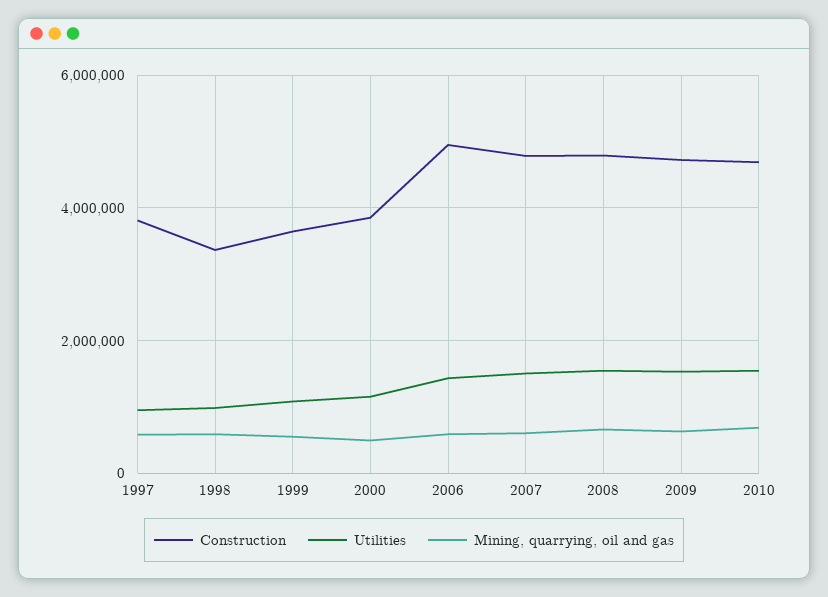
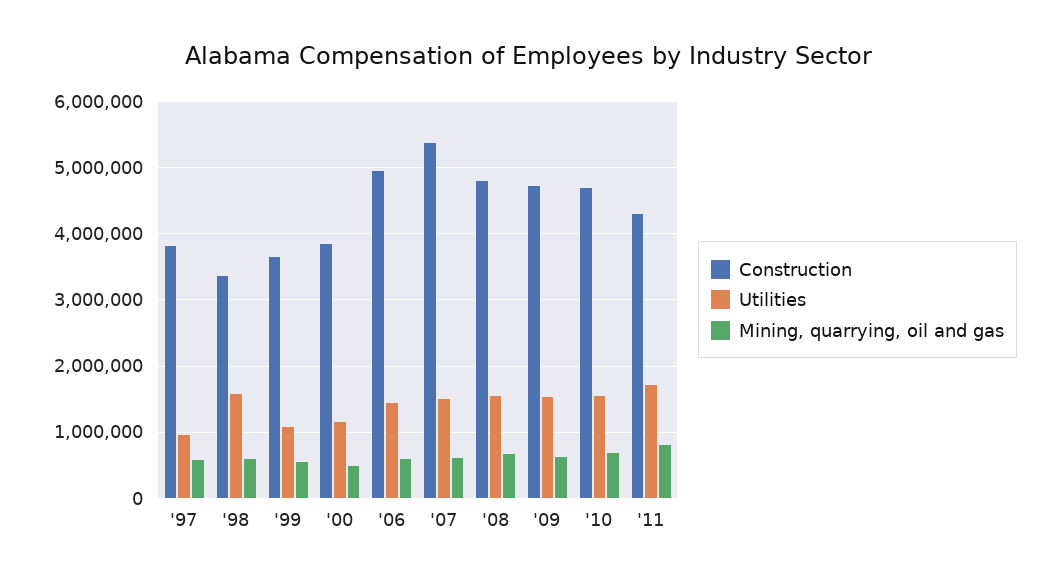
Utilities, 1998: 1000000 -> 1600000
Construction, 2007: 4800000 -> 5400000
Construction, '11: none -> 4300000
Utilities, '11: none -> 1700000
Mining, quarrying, oil and gas, '11: none -> 800000

